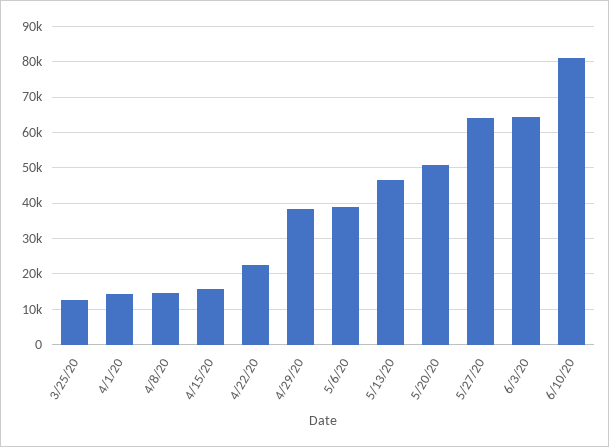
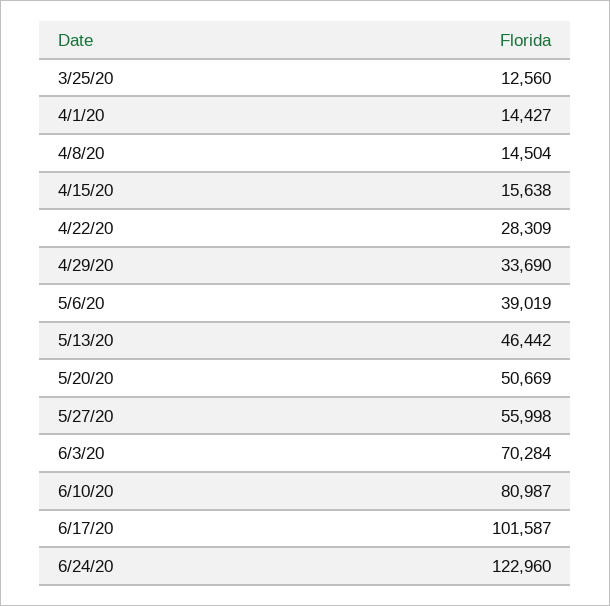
4/22/20: 22000 -> 28309
4/29/20: 38000 -> 33690
5/27/20: 64000 -> 55998
6/3/20: 64000 -> 70284
6/17/20: none -> 101587
6/24/20: none -> 122960

